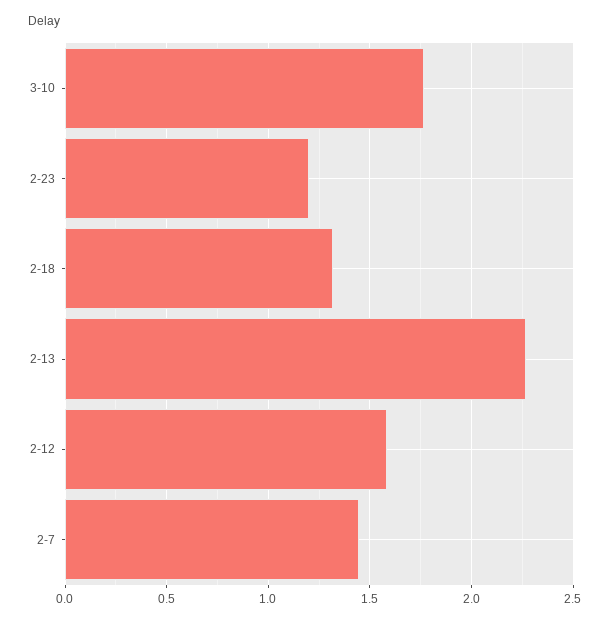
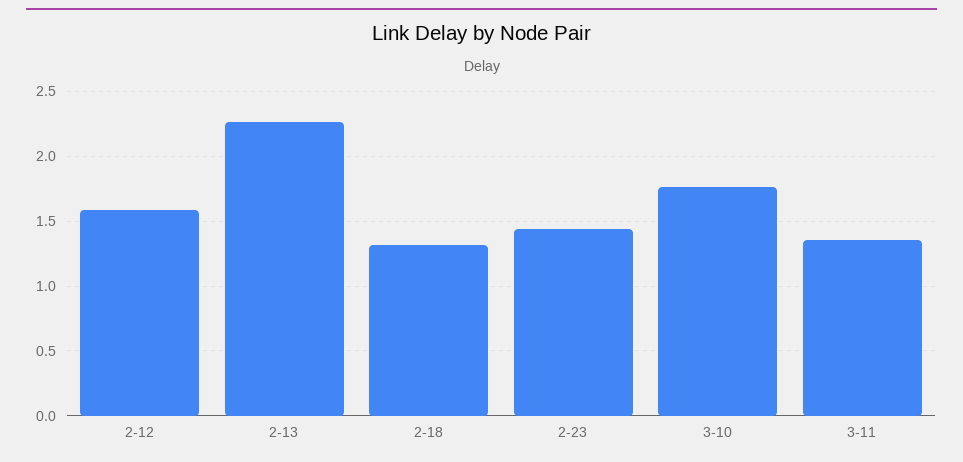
2-23: 1.2 -> 1.45
2-7: 1.45 -> none
3-11: none -> 1.35

